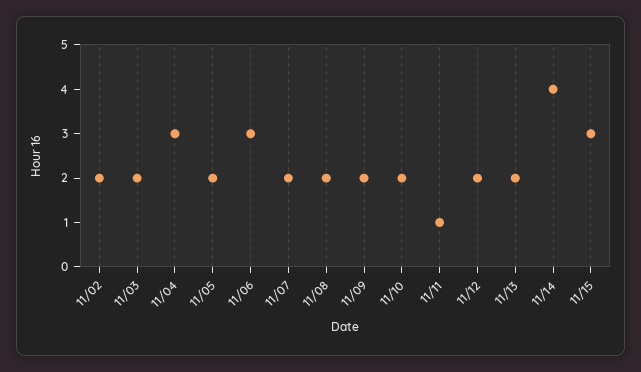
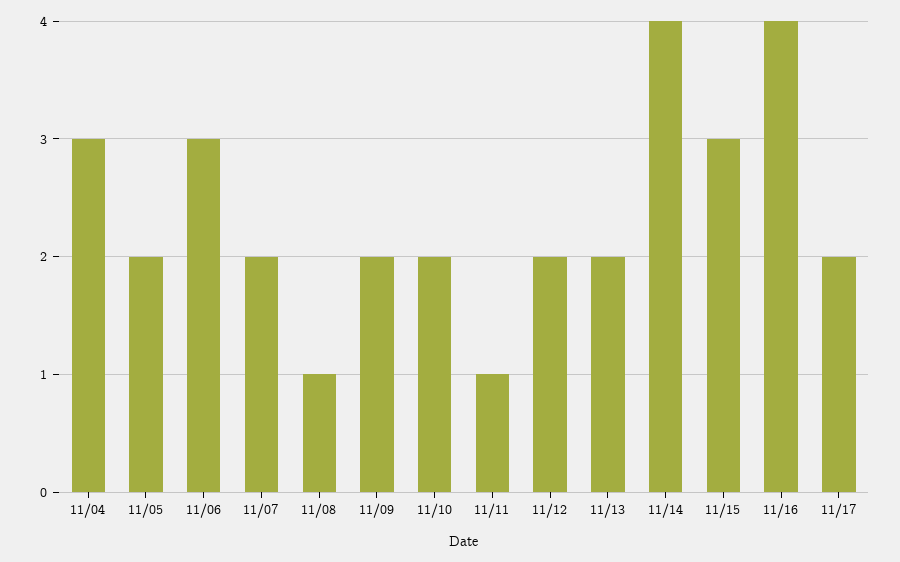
11/02: 2 -> none
11/03: 2 -> none
11/08: 2 -> 1
11/16: none -> 4
11/17: none -> 2

